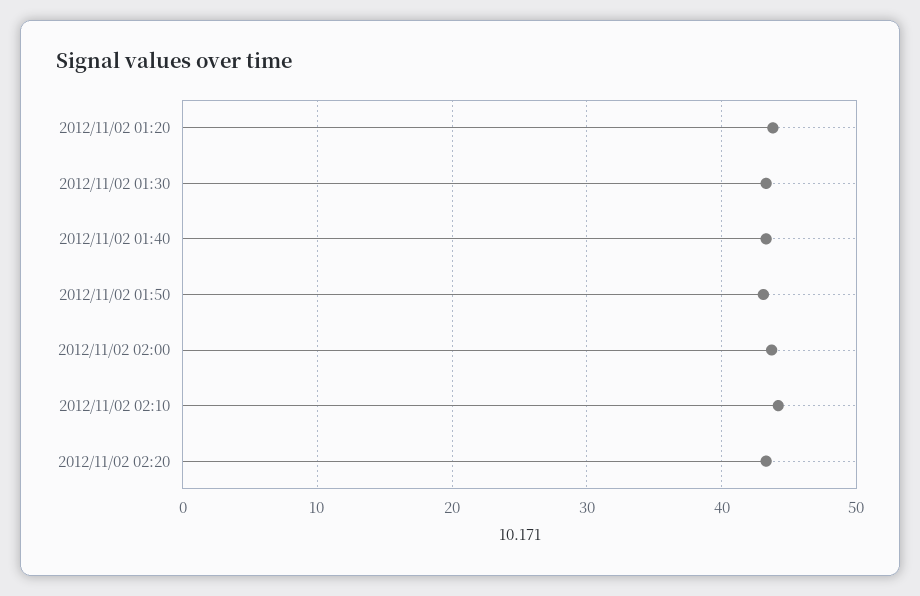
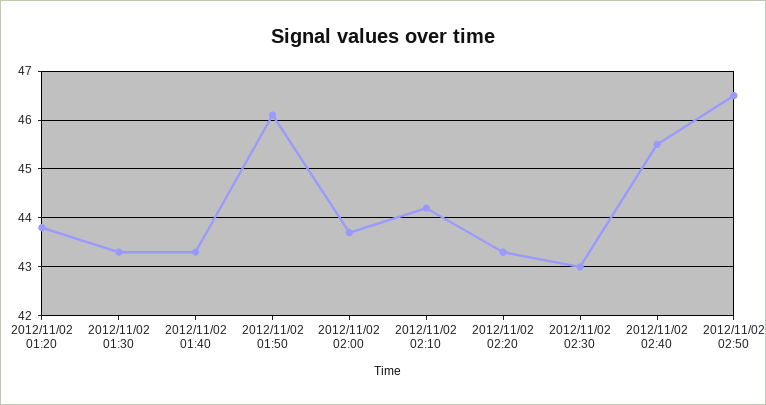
2012/11/02 01:50: 43 -> 46
2012/11/02 02:30: none -> 43
2012/11/02 02:40: none -> 45.5
2012/11/02 02:50: none -> 46.5

